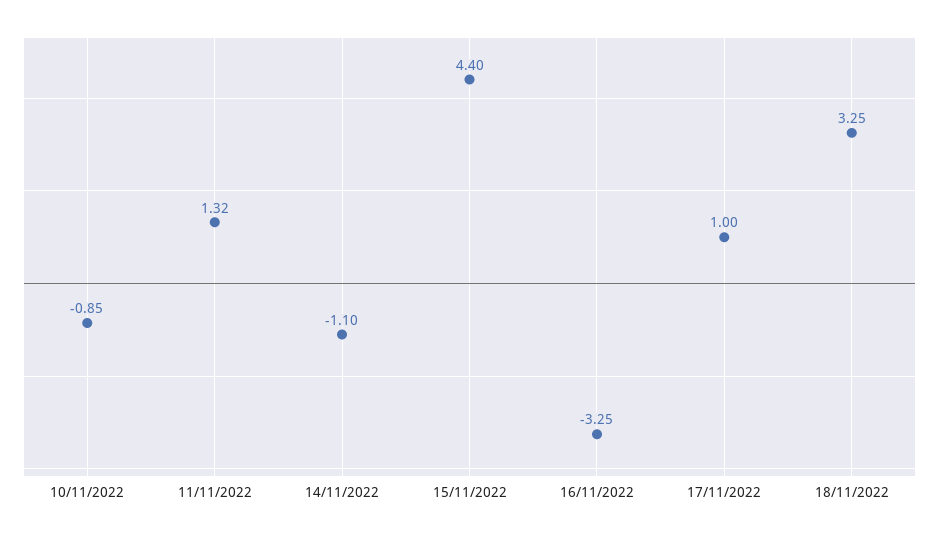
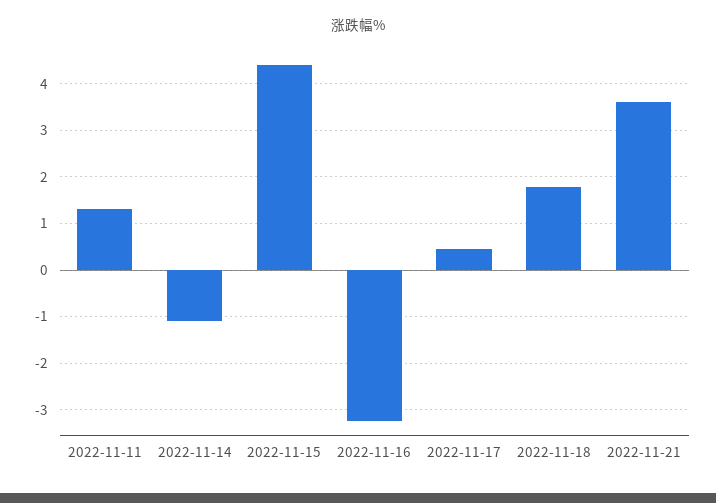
10/11/2022: -0.85 -> none
17/11/2022: 1 -> 0.4
18/11/2022: 3.25 -> 1.8
2022-11-21: none -> 3.6

